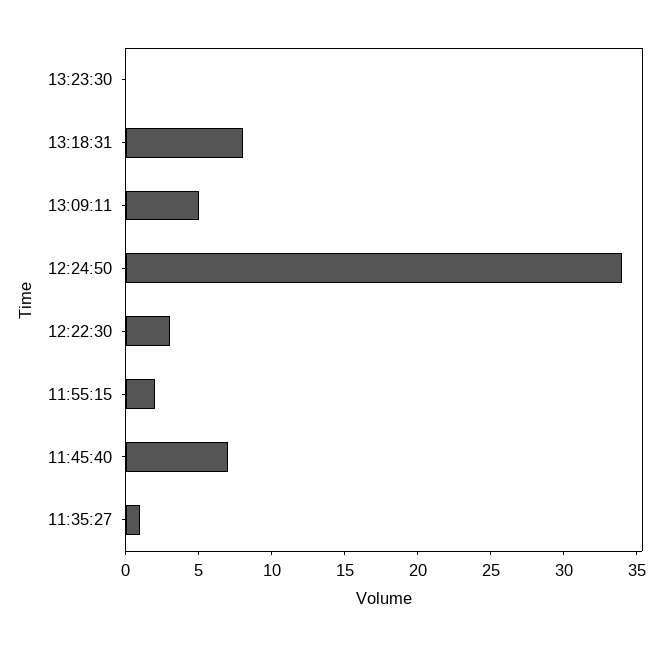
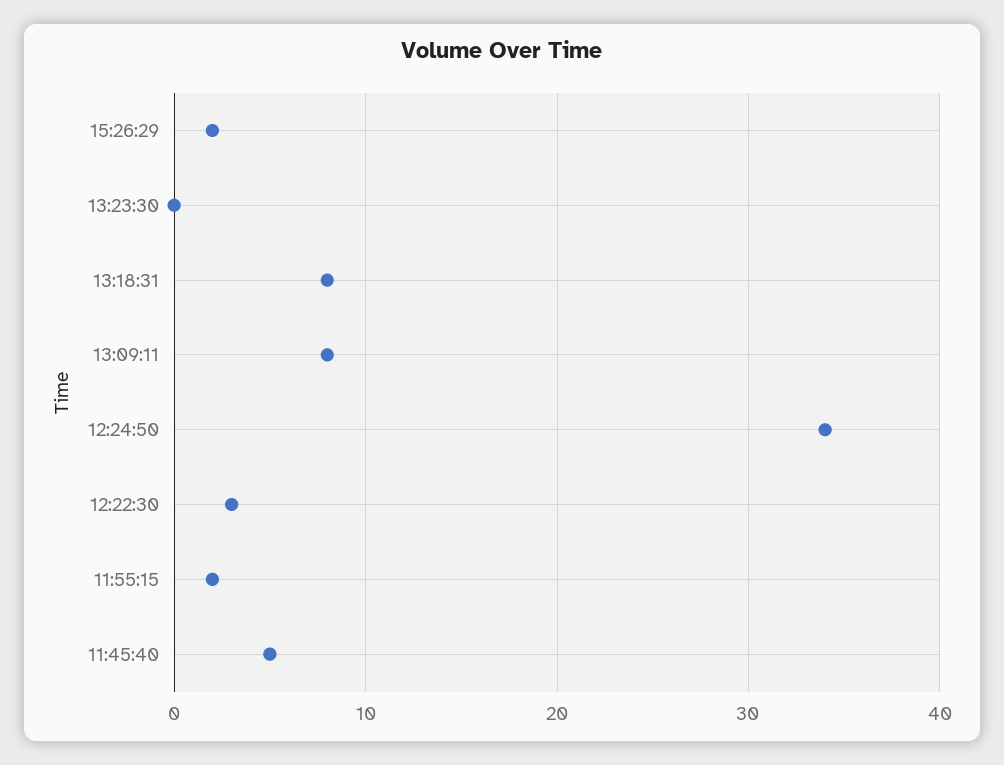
13:09:11: 5 -> 8
11:45:40: 7 -> 5
11:35:27: 1 -> none
15:26:29: none -> 2

